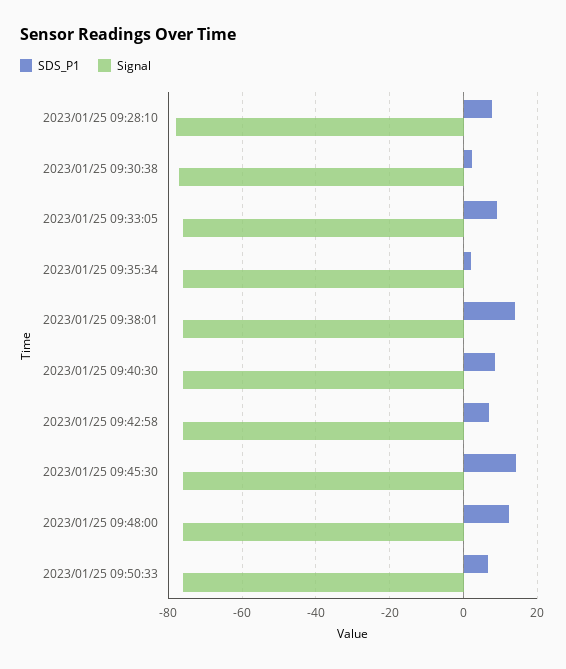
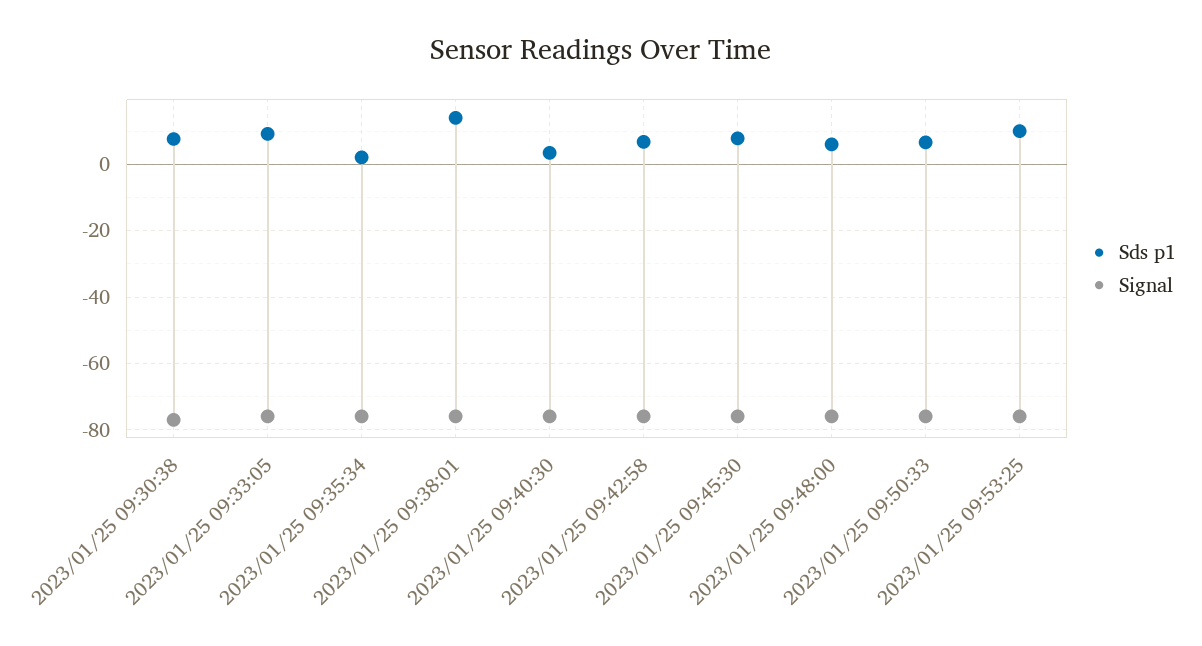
SDS_P1, 2023/01/25 09:28:10: 8 -> none
Signal, 2023/01/25 09:28:10: -78 -> none
SDS_P1, 2023/01/25 09:30:38: 2 -> 8
SDS_P1, 2023/01/25 09:40:30: 8 -> 4
SDS_P1, 2023/01/25 09:45:30: 14 -> 8
SDS_P1, 2023/01/25 09:48:00: 12 -> 6
SDS_P1, 2023/01/25 09:53:25: none -> 10
Signal, 2023/01/25 09:53:25: none -> -76

